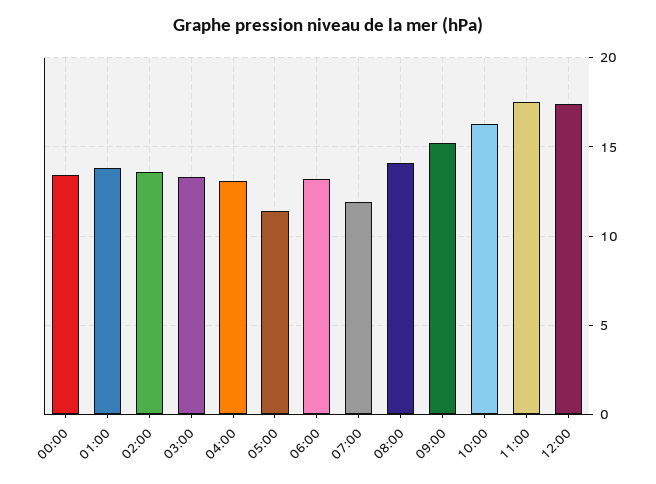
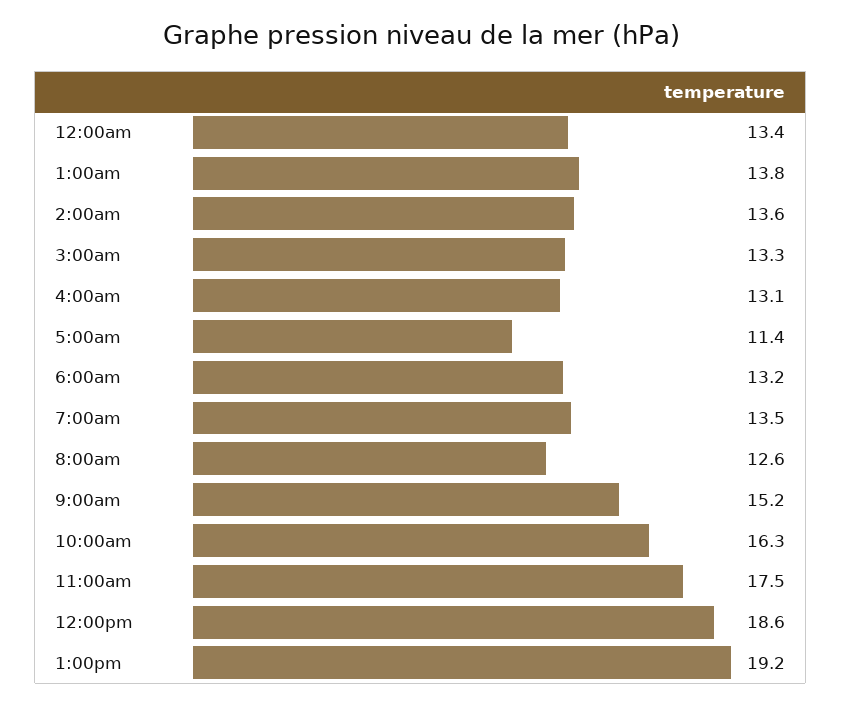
07:00: 12 -> 13.5
08:00: 14 -> 12.6
12:00: 17.5 -> 18.6
1:00pm: none -> 19.2

